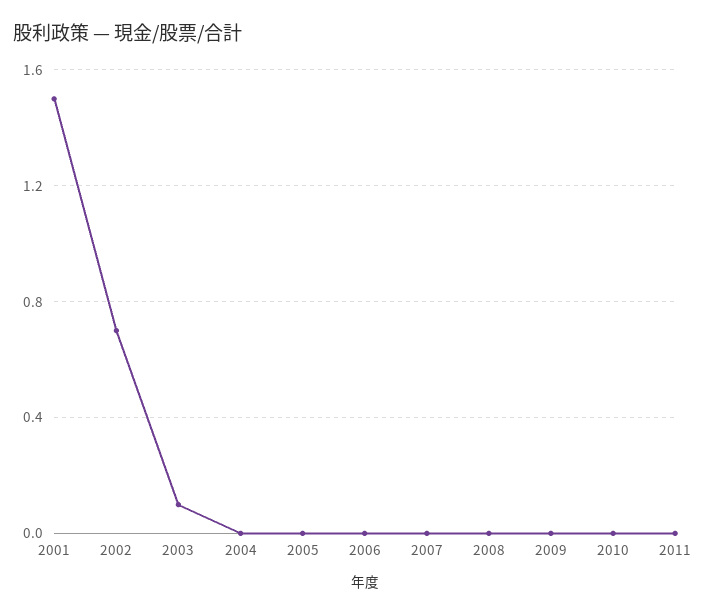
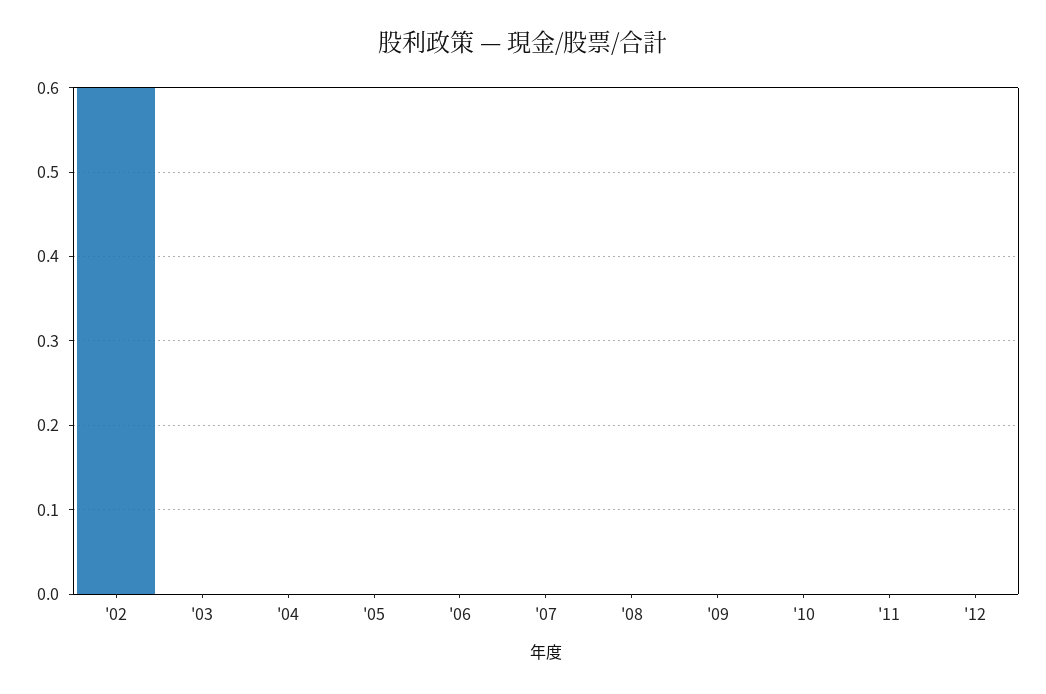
2001: 1.5 -> none
2002: 0.7 -> 0.6
2003: 0.1 -> 0
'12: none -> 0

